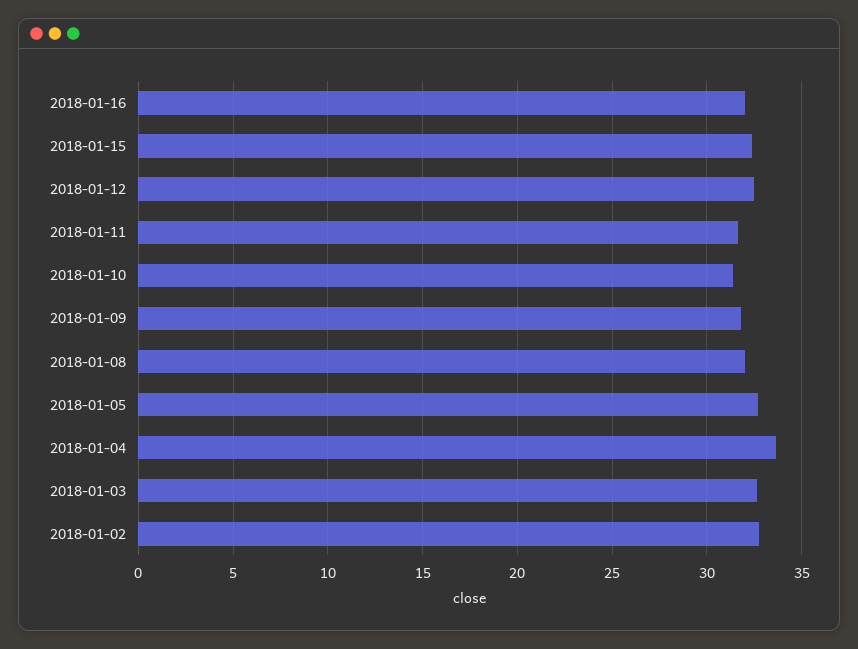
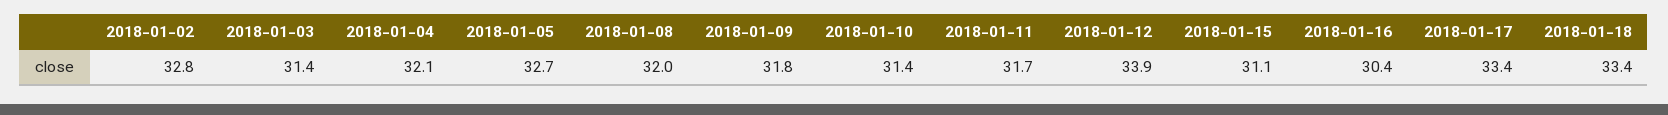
2018-01-16: 32 -> 30.4
2018-01-15: 32.5 -> 31.1
2018-01-12: 32.5 -> 33.9
2018-01-04: 33.5 -> 32.1
2018-01-03: 32.5 -> 31.4
2018-01-17: none -> 33.4
2018-01-18: none -> 33.4

